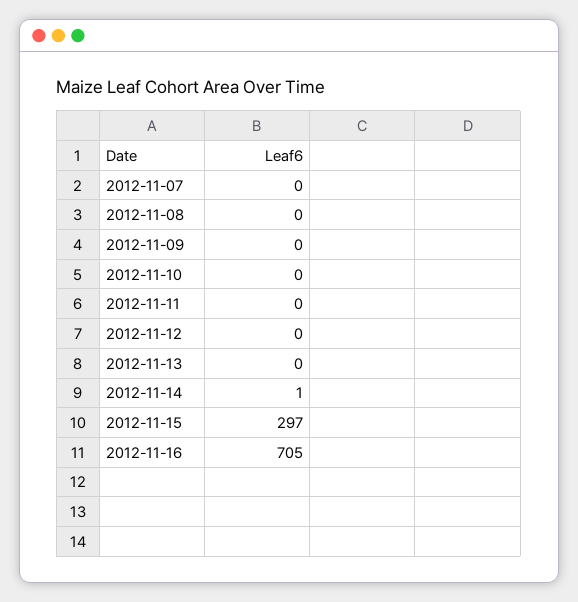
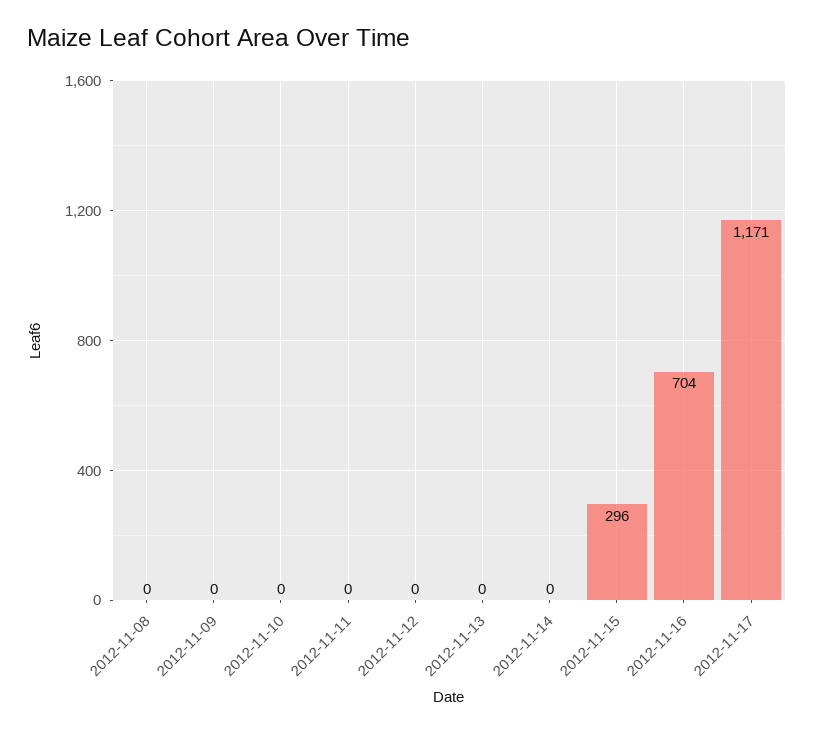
2012-11-07: 0 -> none
2012-11-14: 1 -> 0
2012-11-15: 297 -> 296
2012-11-16: 705 -> 704
2012-11-17: none -> 1171

